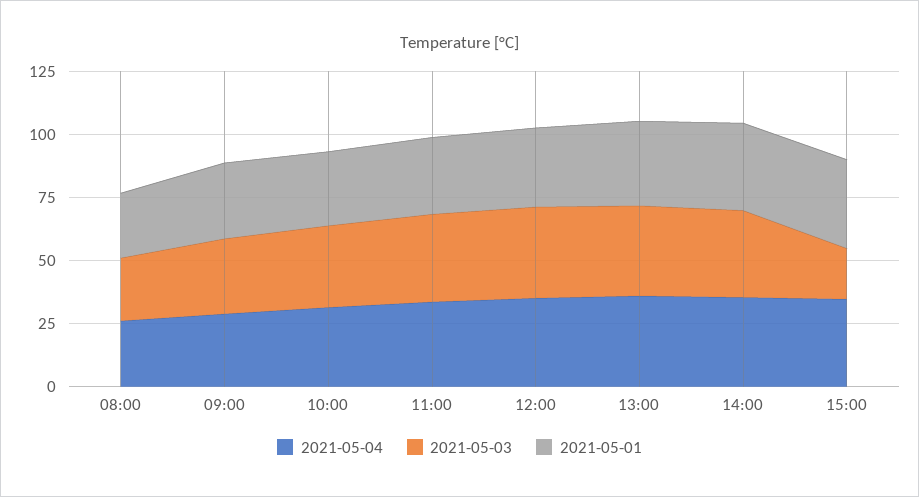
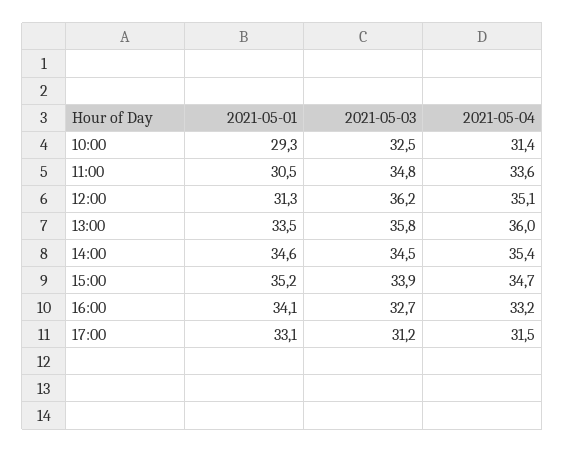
2021-05-04, 08:00: 25 -> none
2021-05-03, 08:00: 25 -> none
2021-05-01, 08:00: 25 -> none
2021-05-04, 09:00: 30 -> none
2021-05-03, 09:00: 30 -> none
2021-05-01, 09:00: 30 -> none
2021-05-03, 15:00: 20 -> 33.9
2021-05-01, 16:00: none -> 34.1
2021-05-03, 16:00: none -> 32.7
2021-05-04, 16:00: none -> 33.2
2021-05-01, 17:00: none -> 33.1
2021-05-03, 17:00: none -> 31.2
2021-05-04, 17:00: none -> 31.5

